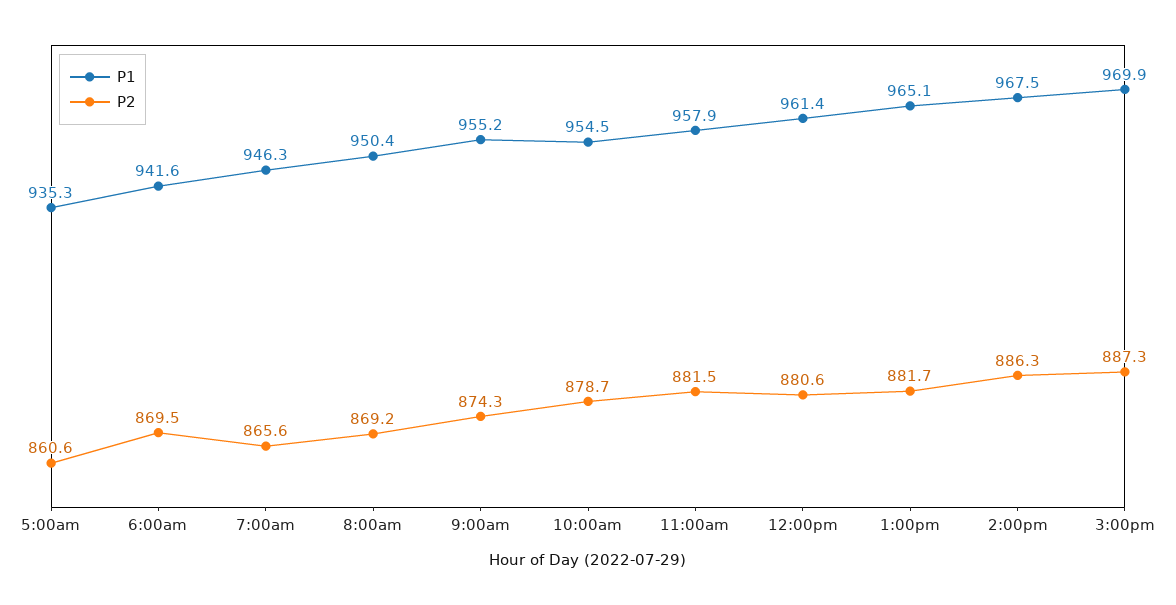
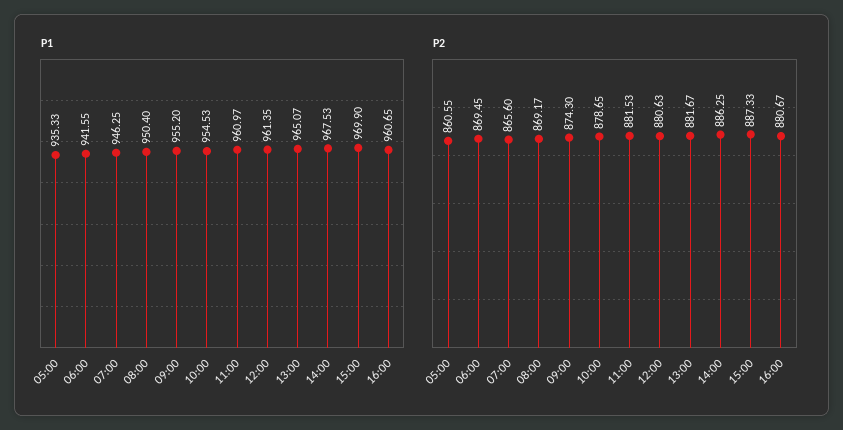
P1, 11:00am: 957.9 -> 960.97
P1, 16:00: none -> 960.65
P2, 16:00: none -> 880.67

